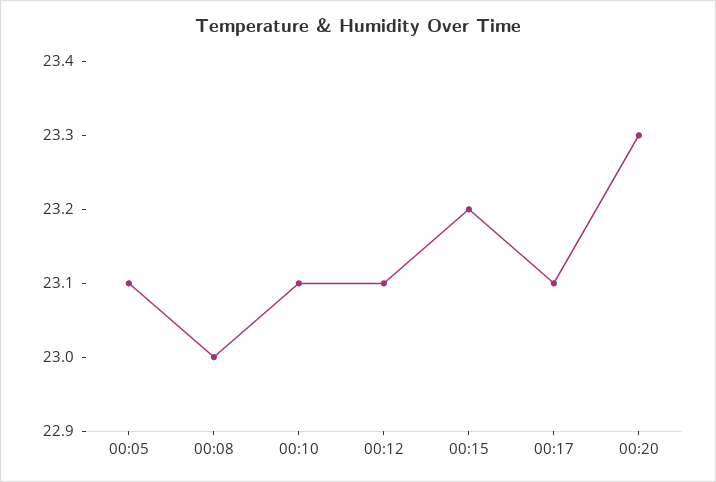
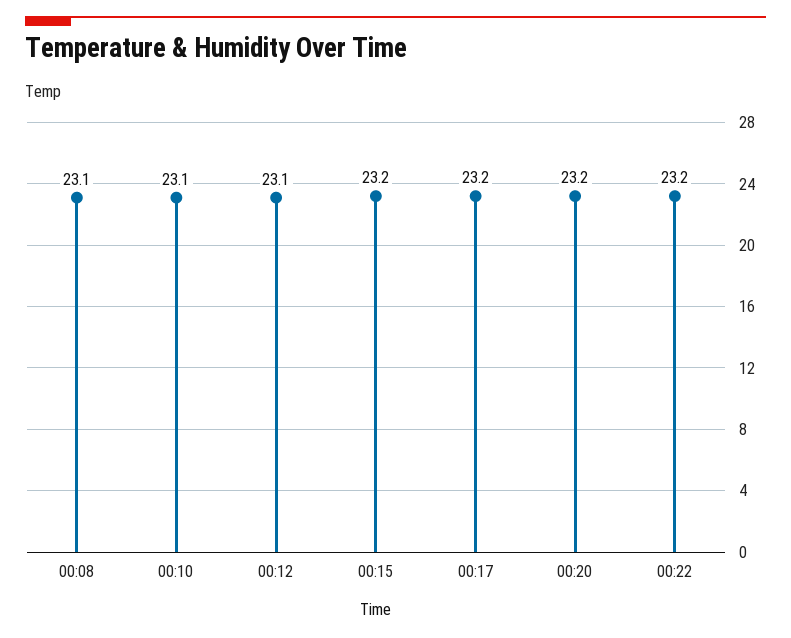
00:05: 23.1 -> none
00:08: 23 -> 23.1
00:17: 23.1 -> 23.2
00:20: 23.3 -> 23.2
00:22: none -> 23.2

